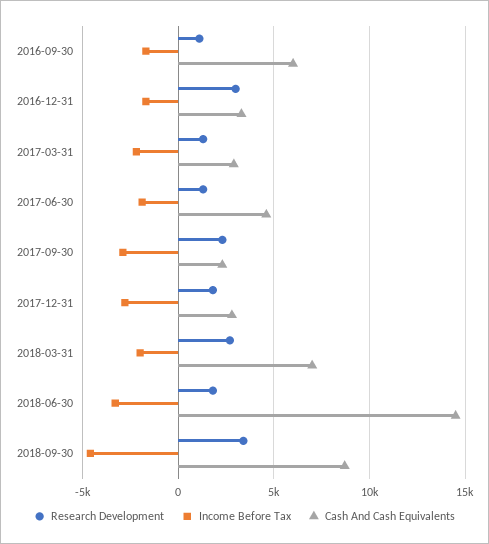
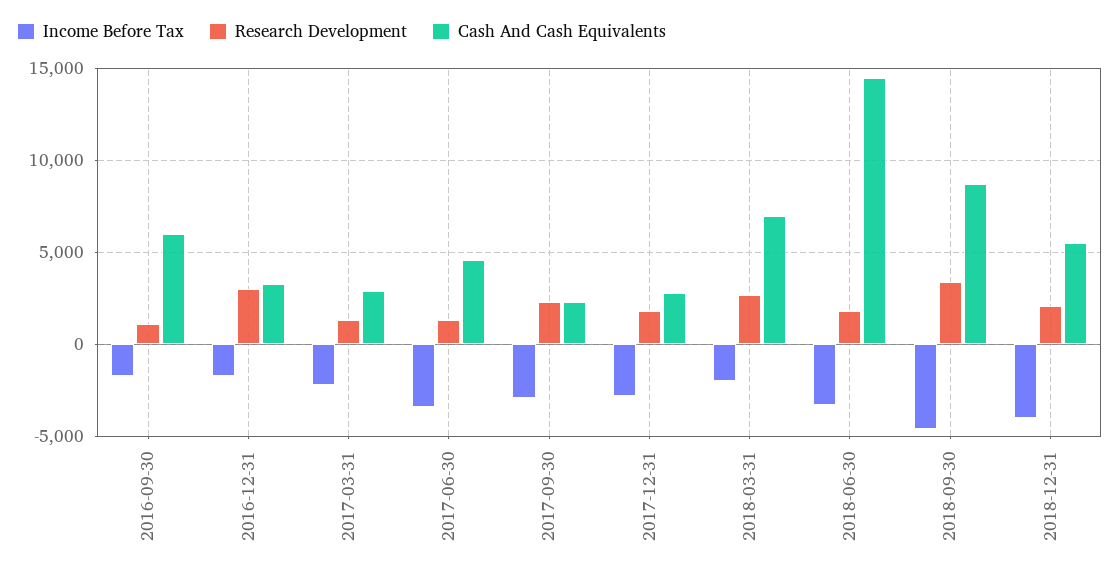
Income Before Tax, 2017-06-30: -2000 -> -3500
Income Before Tax, 2018-12-31: none -> -4000
Research Development, 2018-12-31: none -> 2000
Cash And Cash Equivalents, 2018-12-31: none -> 5500

